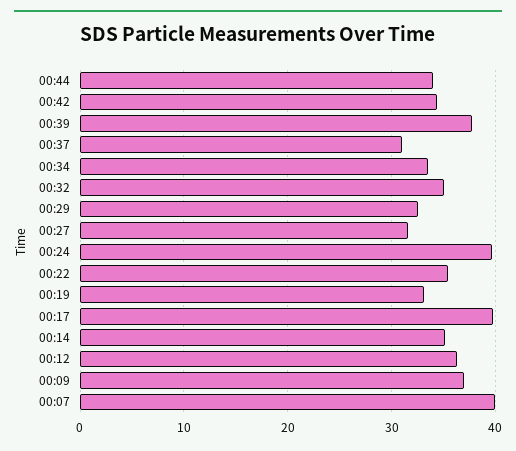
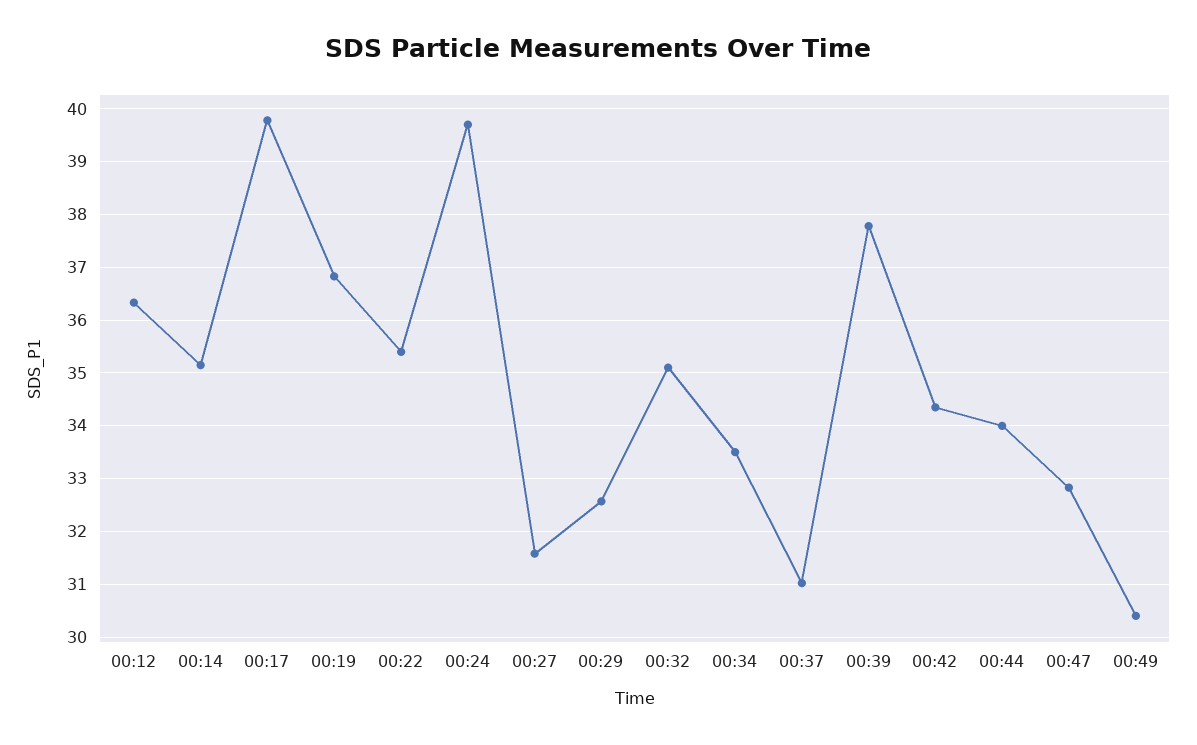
00:19: 33 -> 36.8
00:09: 37 -> none
00:07: 40 -> none
00:47: none -> 32.8
00:49: none -> 30.4

